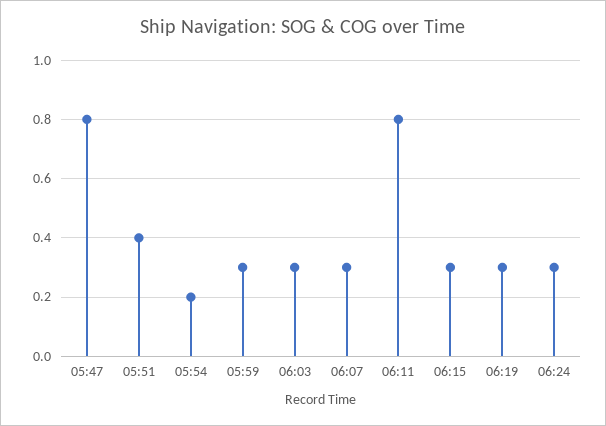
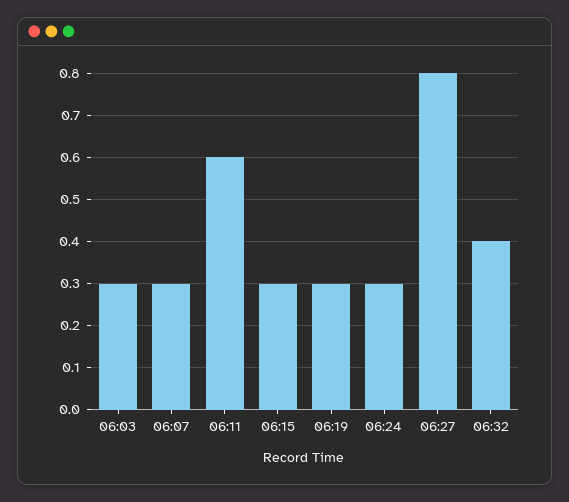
05:47: 0.8 -> none
05:51: 0.4 -> none
05:54: 0.2 -> none
05:59: 0.3 -> none
06:11: 0.8 -> 0.6
06:27: none -> 0.8
06:32: none -> 0.4

